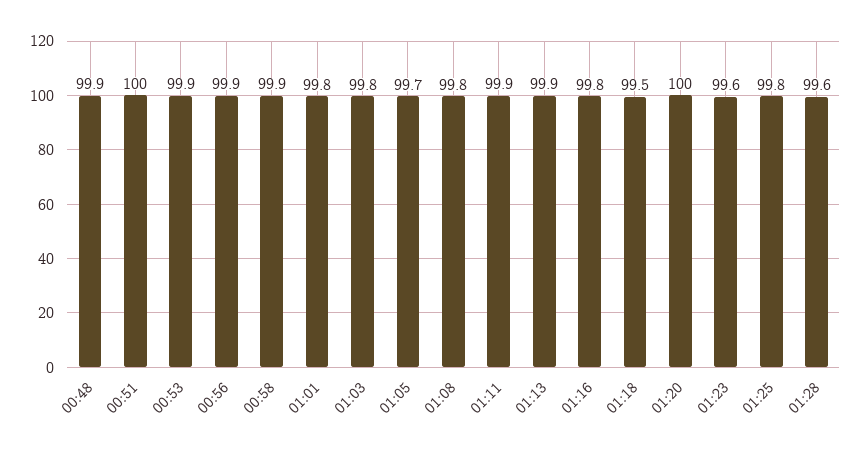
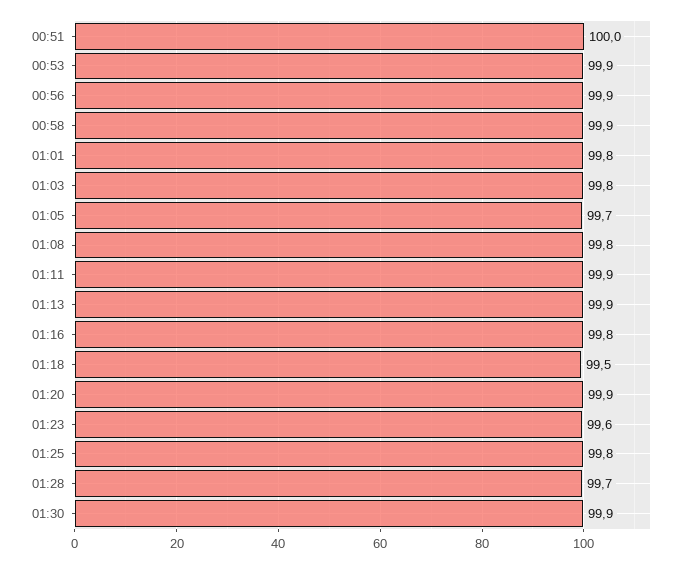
00:48: 99.9 -> none
01:20: 100 -> 99.9
01:28: 99.6 -> 99.7
01:30: none -> 99.9

